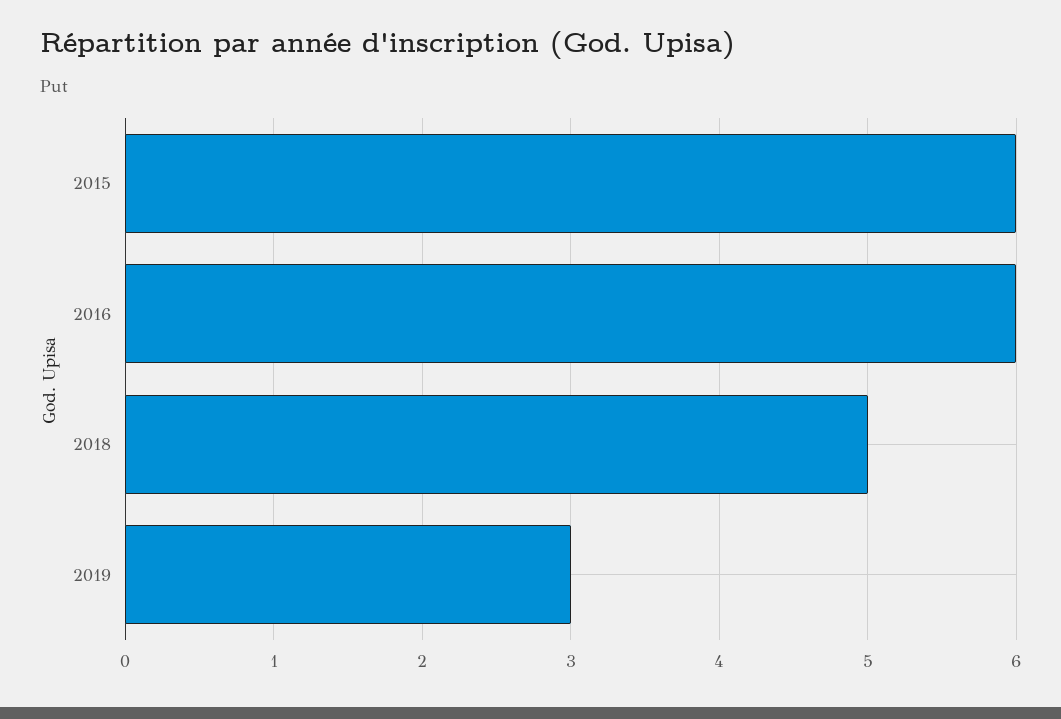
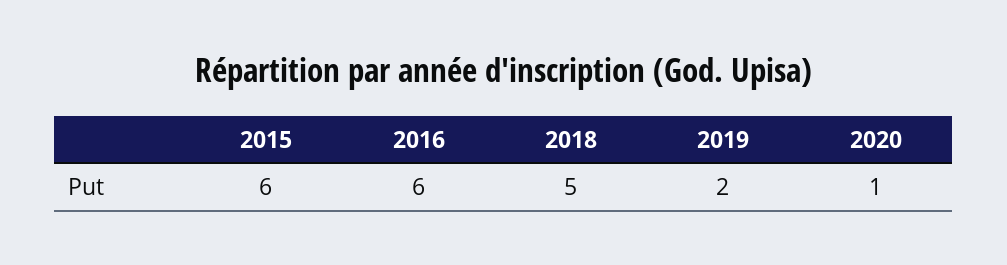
2019: 3 -> 2
2020: none -> 1

